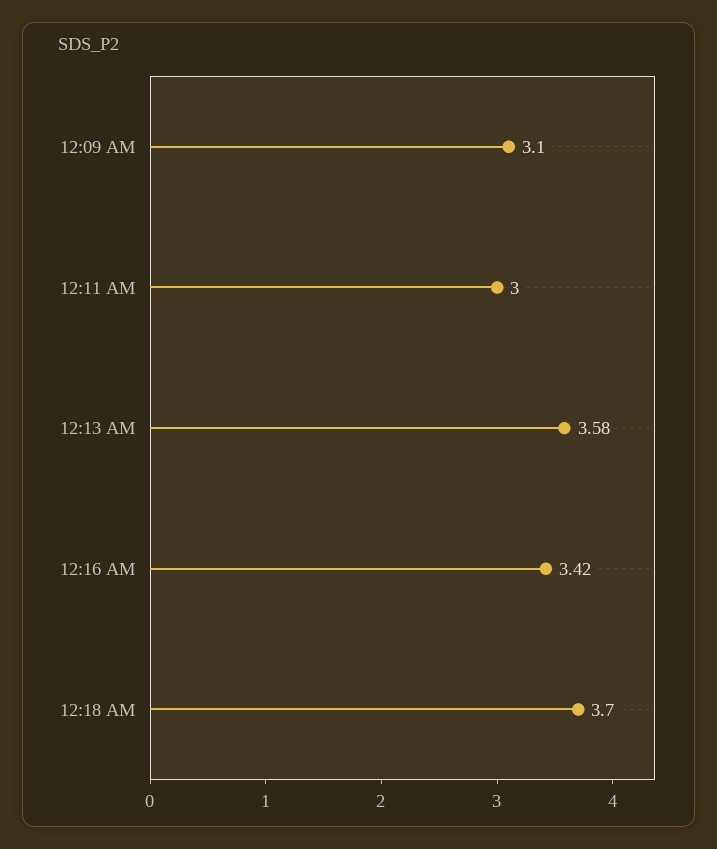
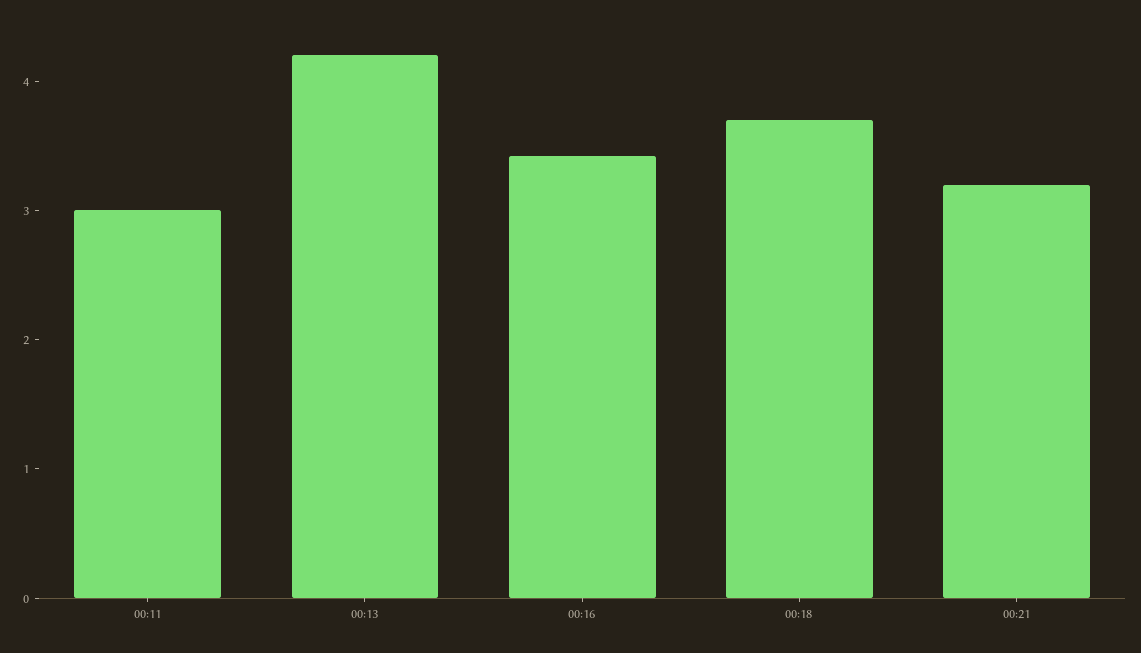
12:09 AM: 3.1 -> none
12:13 AM: 3.58 -> 4.2
00:21: none -> 3.2

